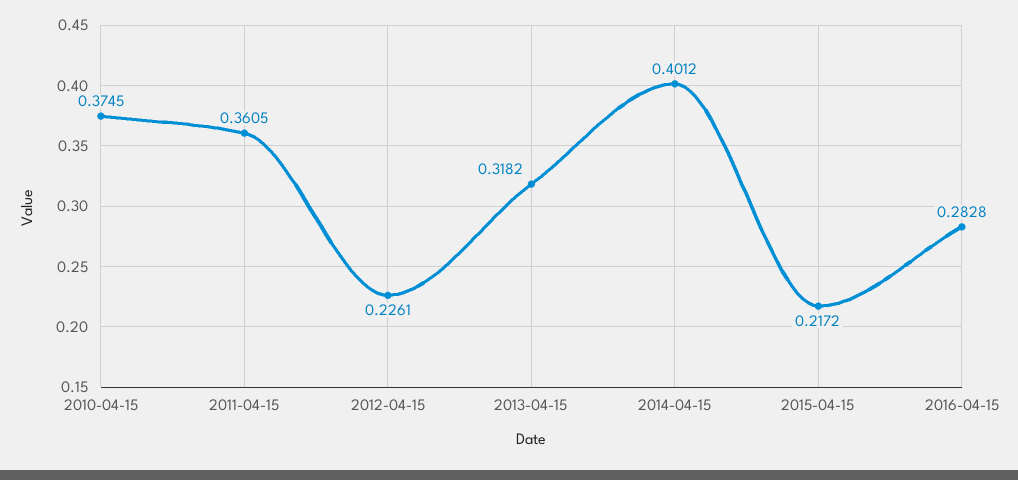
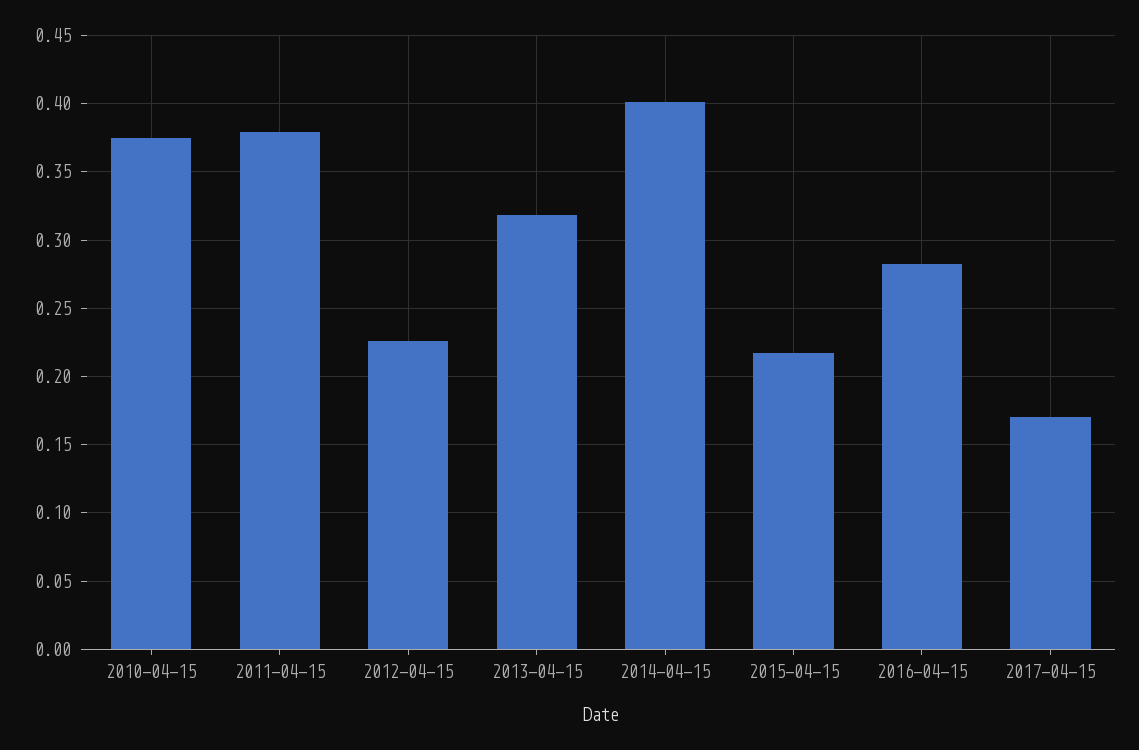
2011-04-15: 0.3605 -> 0.38
2017-04-15: none -> 0.17

